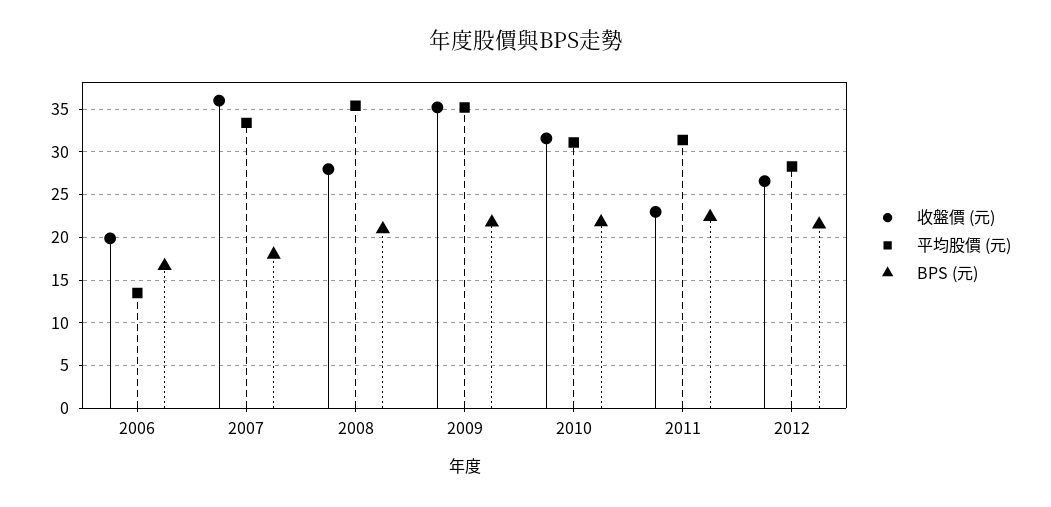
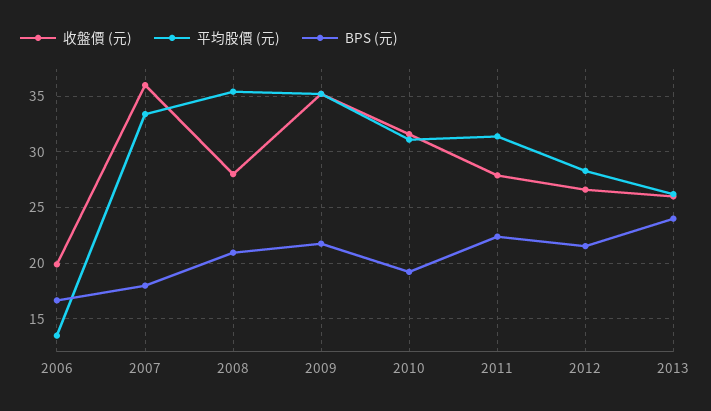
BPS (元), 2010: 22 -> 19
收盤價 (元), 2011: 23 -> 28
收盤價 (元), 2013: none -> 26
平均股價 (元), 2013: none -> 26
BPS (元), 2013: none -> 24

